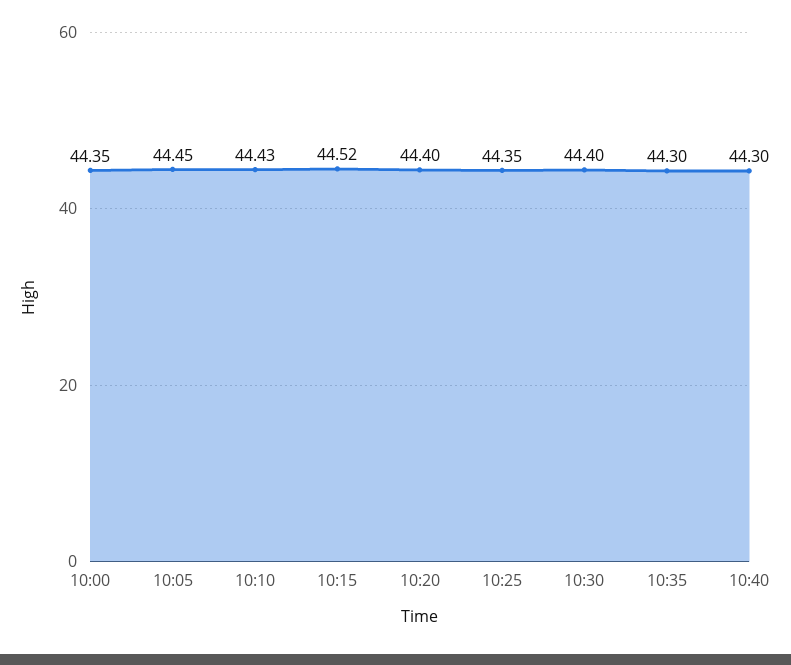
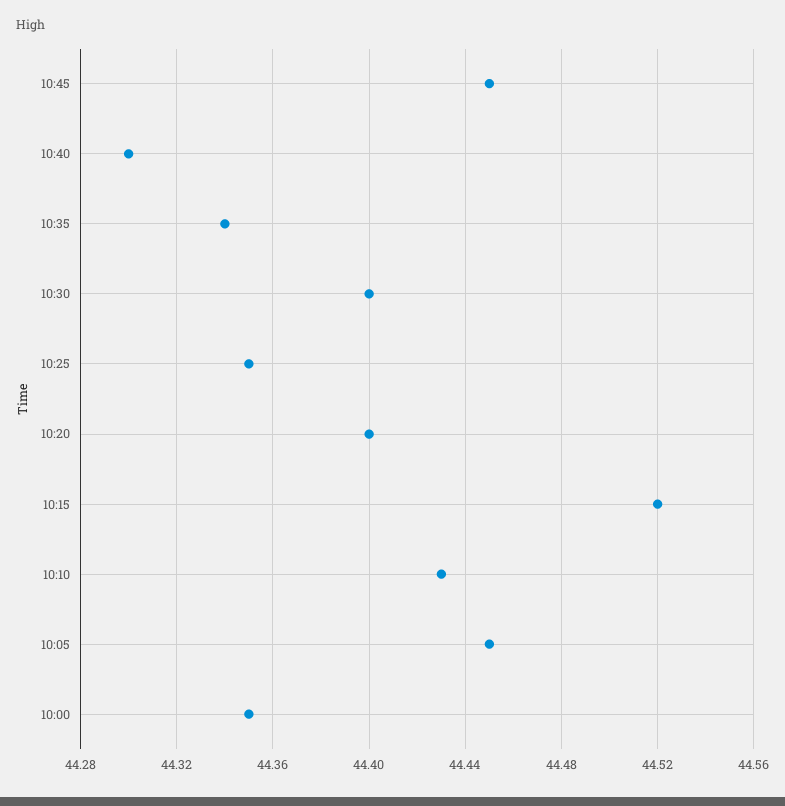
10:35: 44.3 -> 44.34
10:45: none -> 44.45

